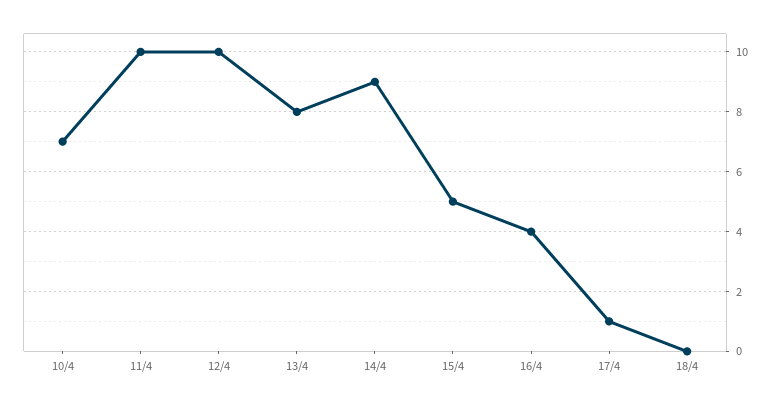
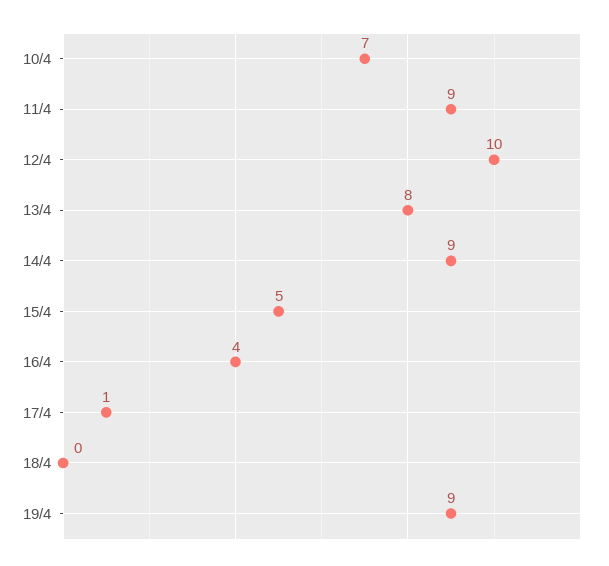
11/4: 10 -> 9
19/4: none -> 9

